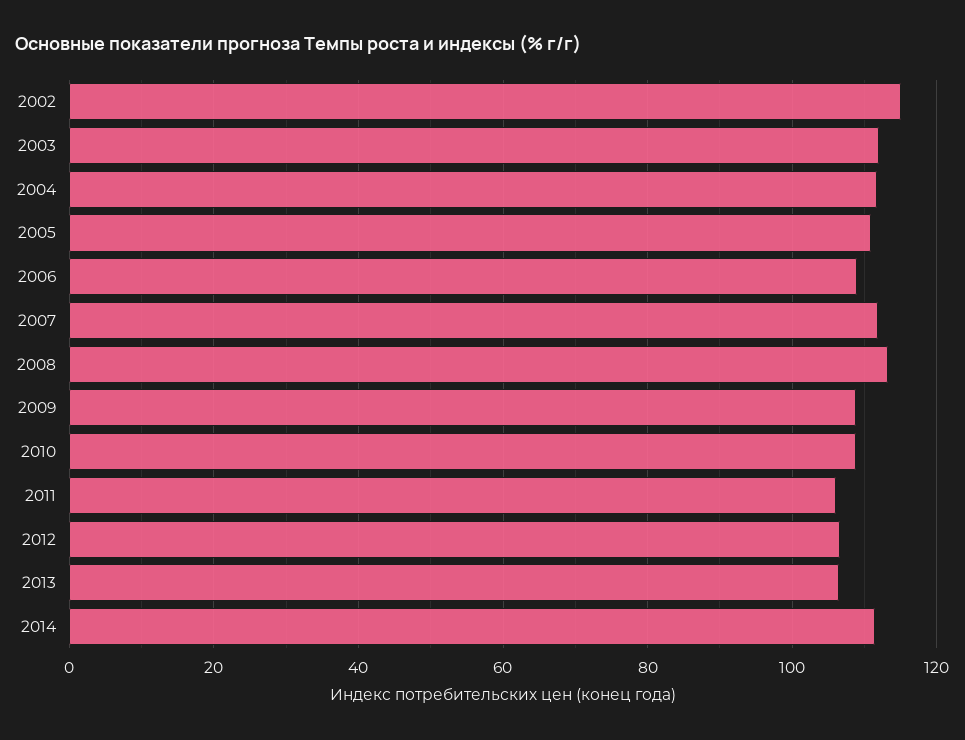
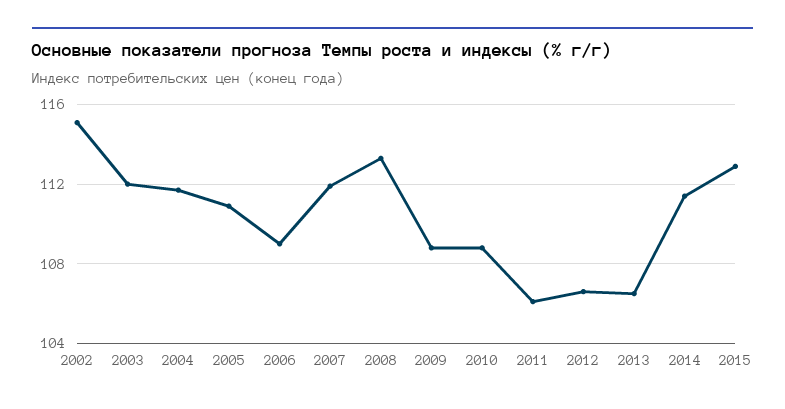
2015: none -> 113

